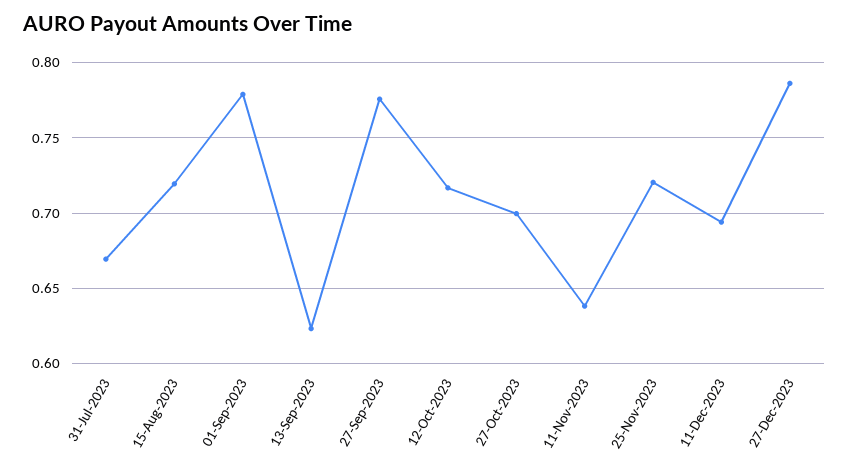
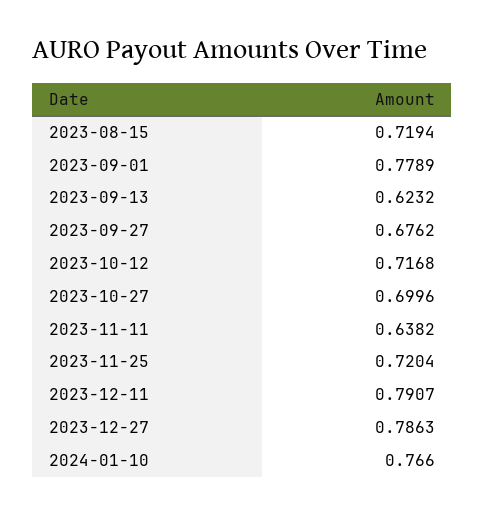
31-Jul-2023: 0.67 -> none
27-Sep-2023: 0.775 -> 0.6762
11-Dec-2023: 0.695 -> 0.7907
2024-01-10: none -> 0.766

